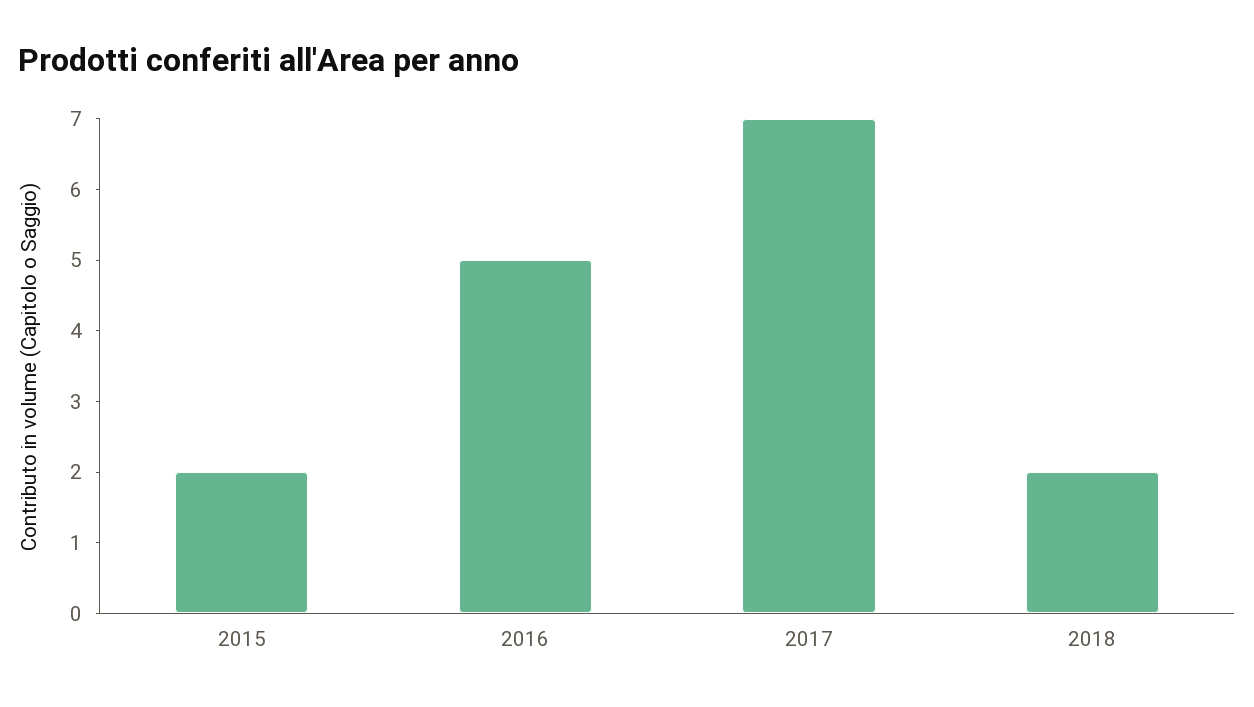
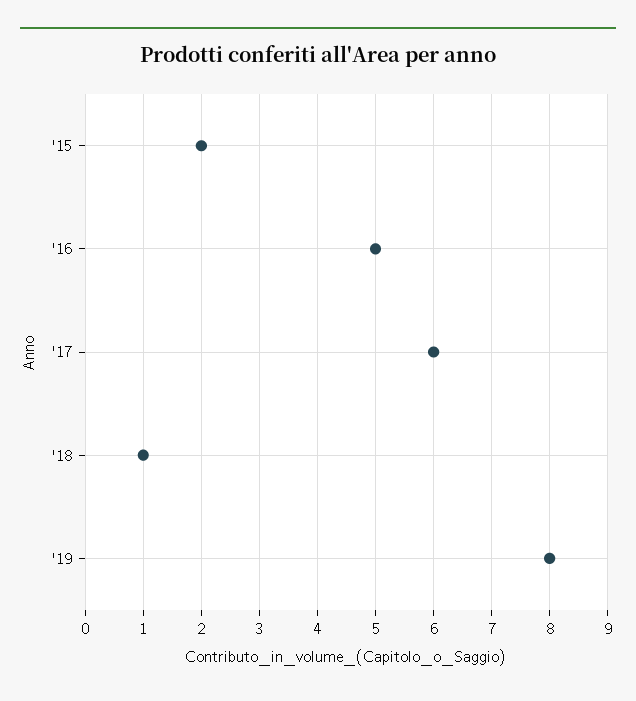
2017: 7 -> 6
2018: 2 -> 1
'19: none -> 8

